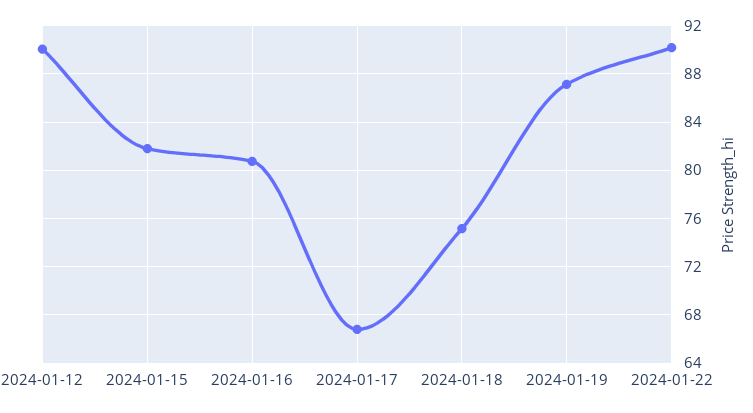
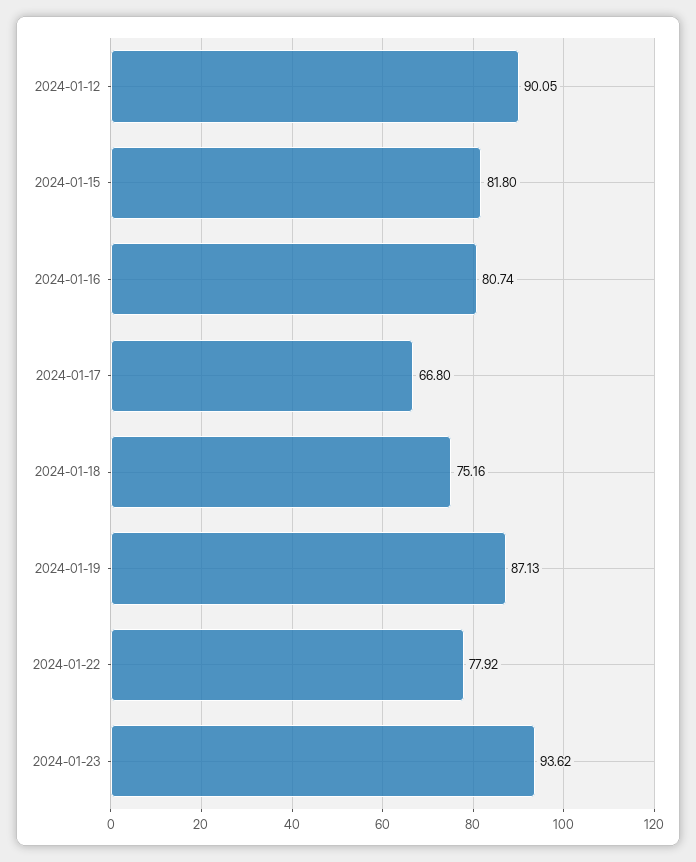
2024-01-22: 90 -> 77.92
2024-01-23: none -> 93.62

